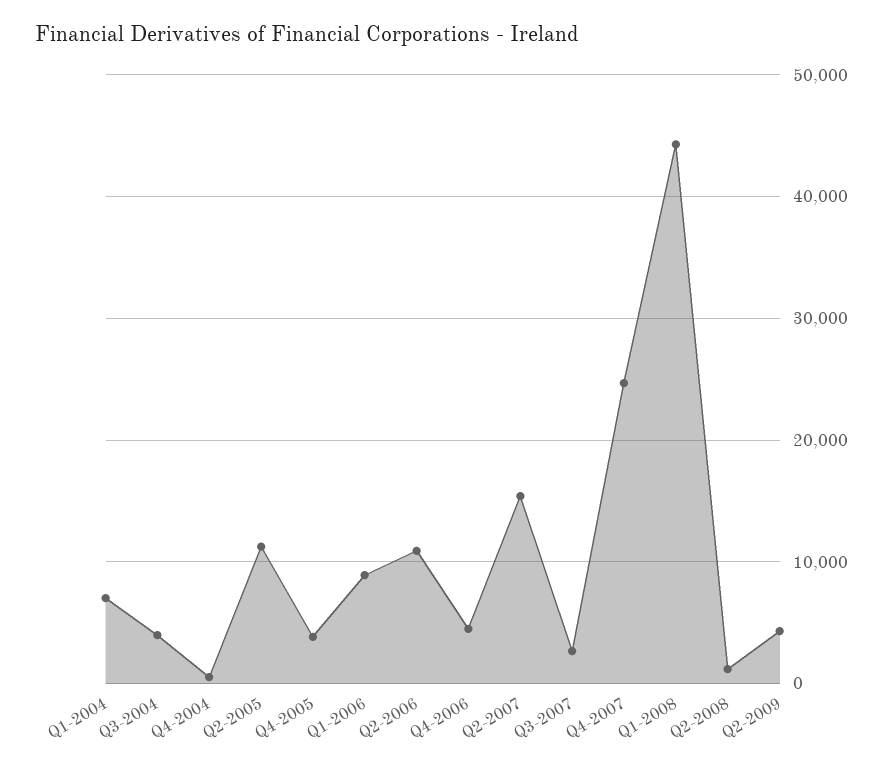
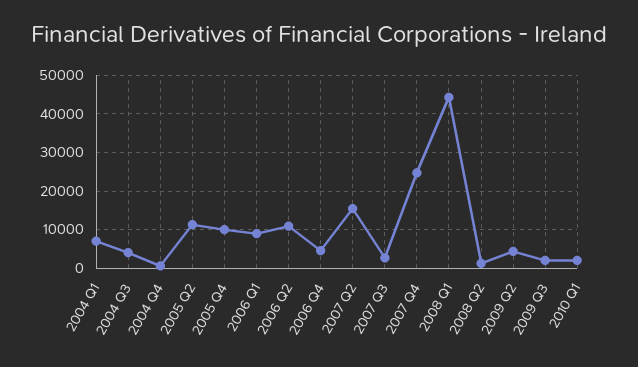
Q4-2005: 4000 -> 10000
2009 Q3: none -> 2000
2010 Q1: none -> 2000

